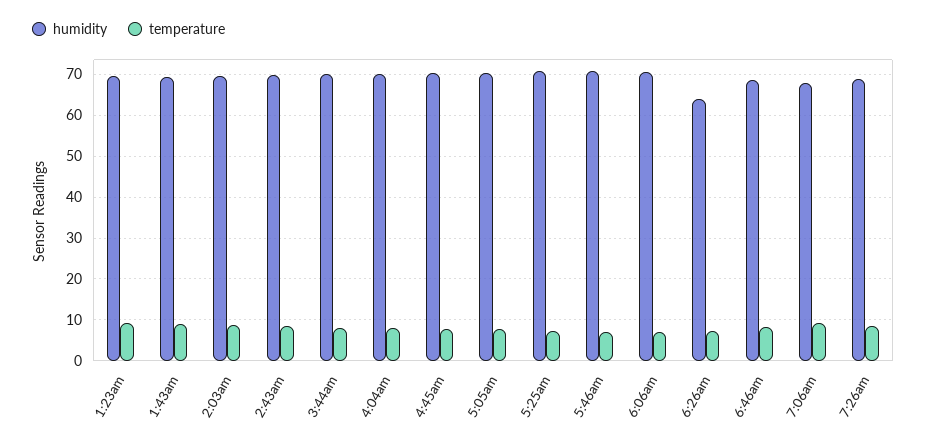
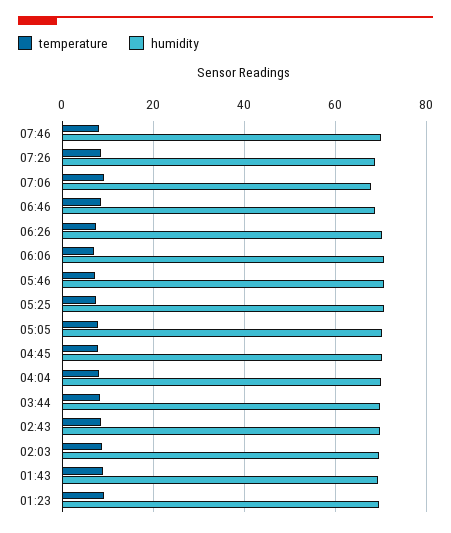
humidity, 6:26am: 64 -> 70
temperature, 07:46: none -> 8
humidity, 07:46: none -> 70

